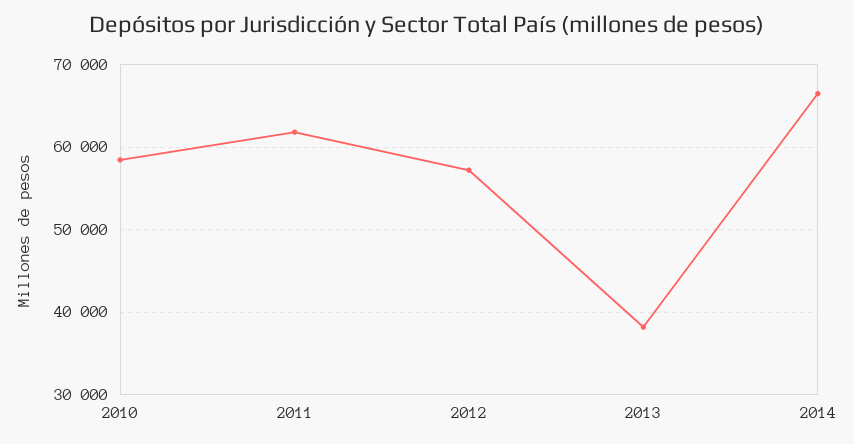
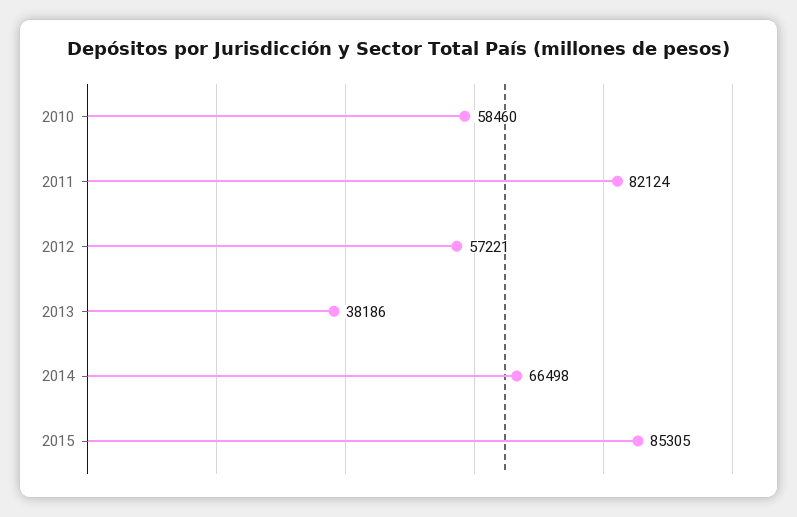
2011: 62000 -> 82124
2015: none -> 85305

